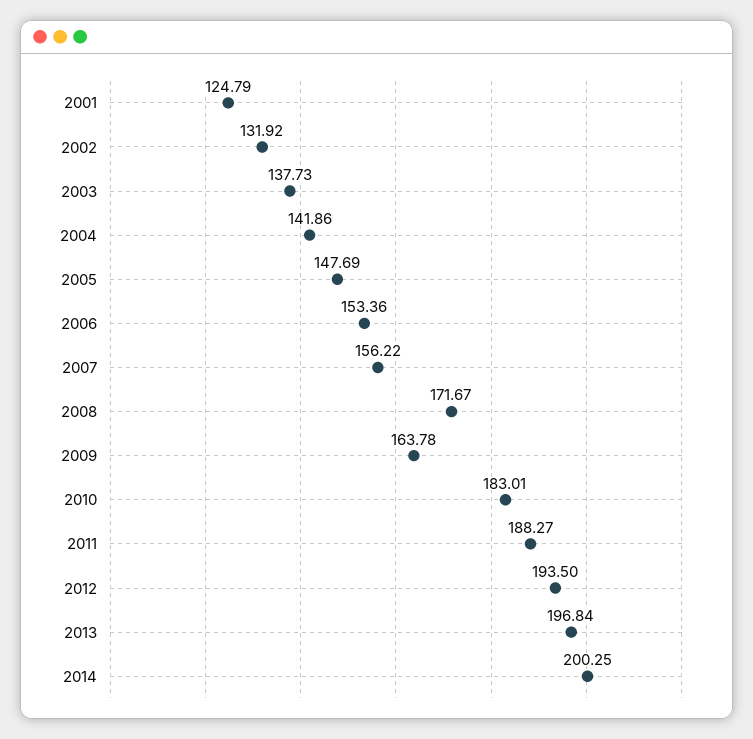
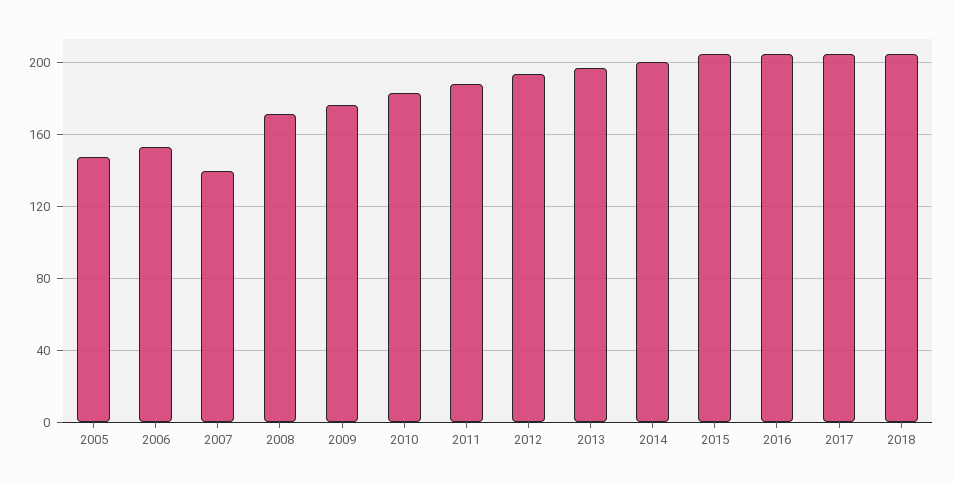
2001: 124.79 -> none
2002: 131.92 -> none
2003: 137.73 -> none
2004: 141.86 -> none
2007: 156.22 -> 140
2009: 163.78 -> 175
2015: none -> 205
2016: none -> 205
2017: none -> 205
2018: none -> 205

